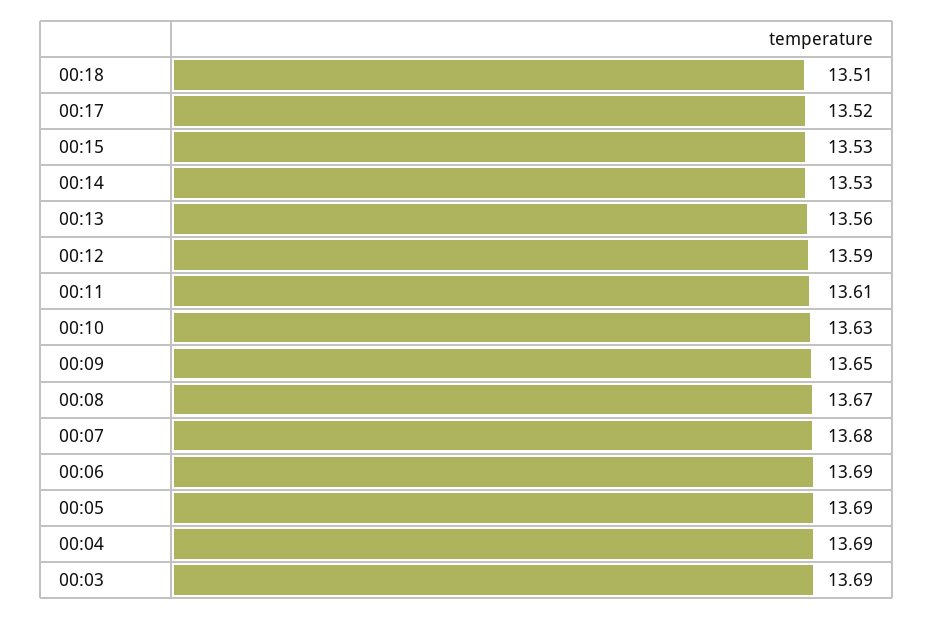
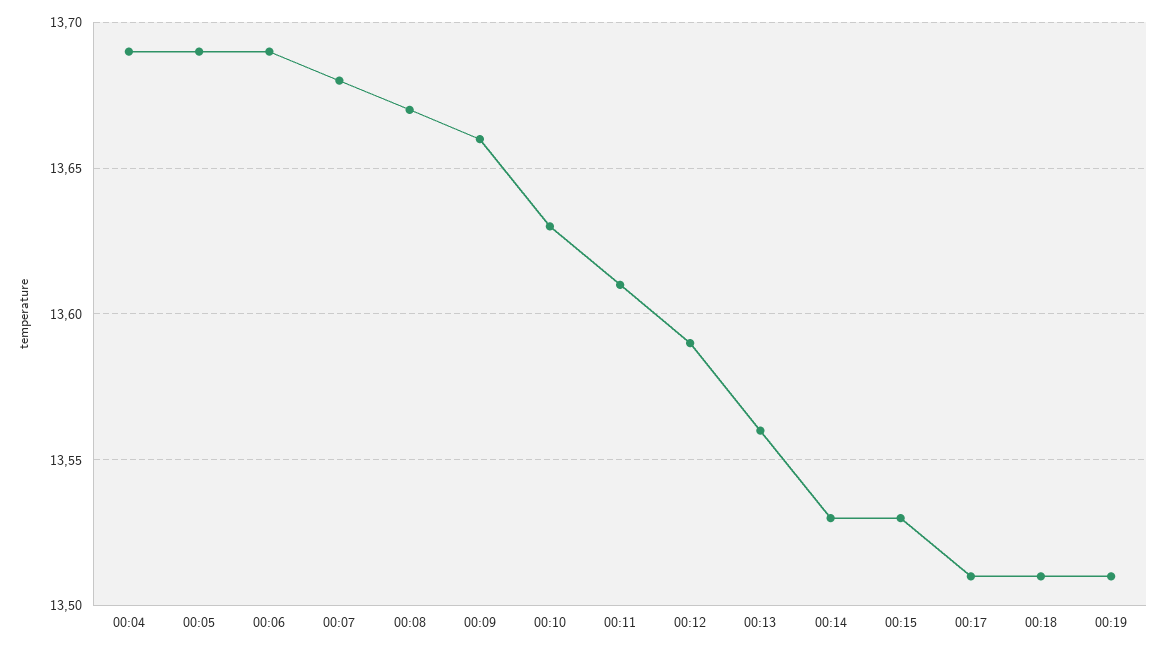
00:17: 13.52 -> 13.51
00:09: 13.65 -> 13.66
00:03: 13.69 -> none
00:19: none -> 13.51

